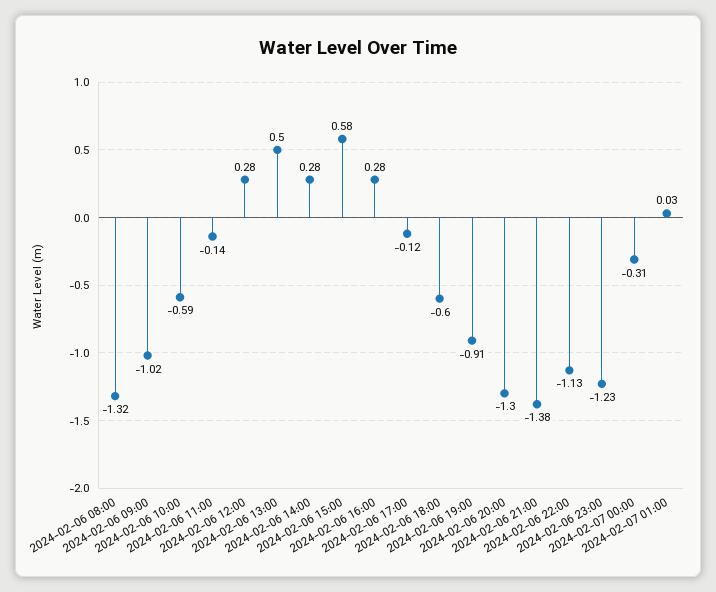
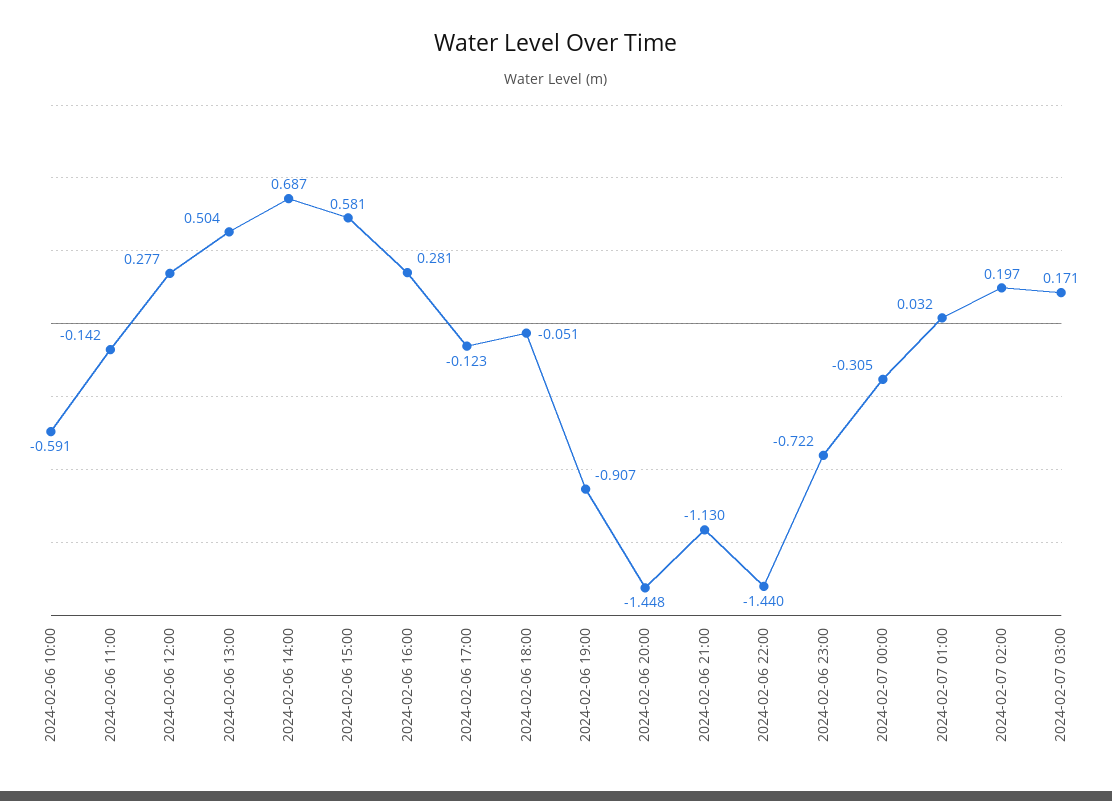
2024-02-06 08:00: -1.32 -> none
2024-02-06 09:00: -1.02 -> none
2024-02-06 14:00: 0.28 -> 0.687
2024-02-06 18:00: -0.6 -> -0.051
2024-02-06 20:00: -1.3 -> -1.448
2024-02-06 21:00: -1.38 -> -1.13
2024-02-06 22:00: -1.13 -> -1.44
2024-02-06 23:00: -1.23 -> -0.722
2024-02-07 02:00: none -> 0.197
2024-02-07 03:00: none -> 0.171

